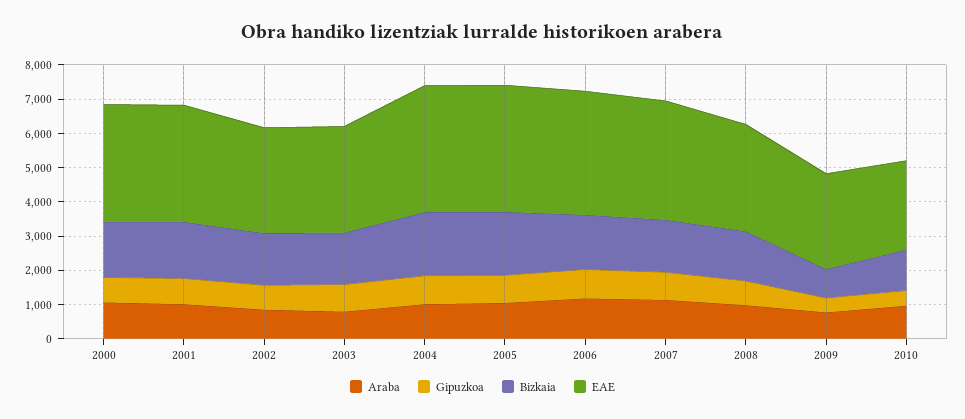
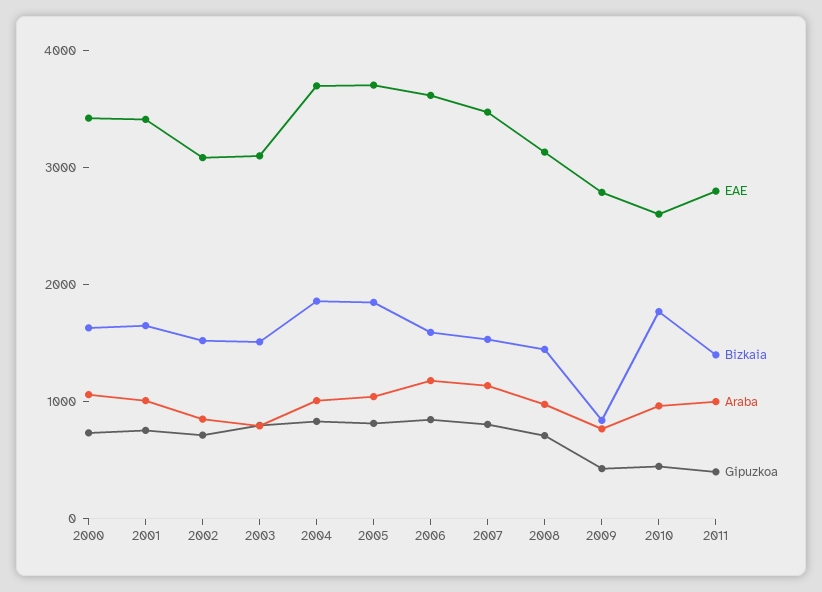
Bizkaia, 2010: 1250 -> 1800
EAE, 2011: none -> 2800
Bizkaia, 2011: none -> 1400
Araba, 2011: none -> 1000
Gipuzkoa, 2011: none -> 400

